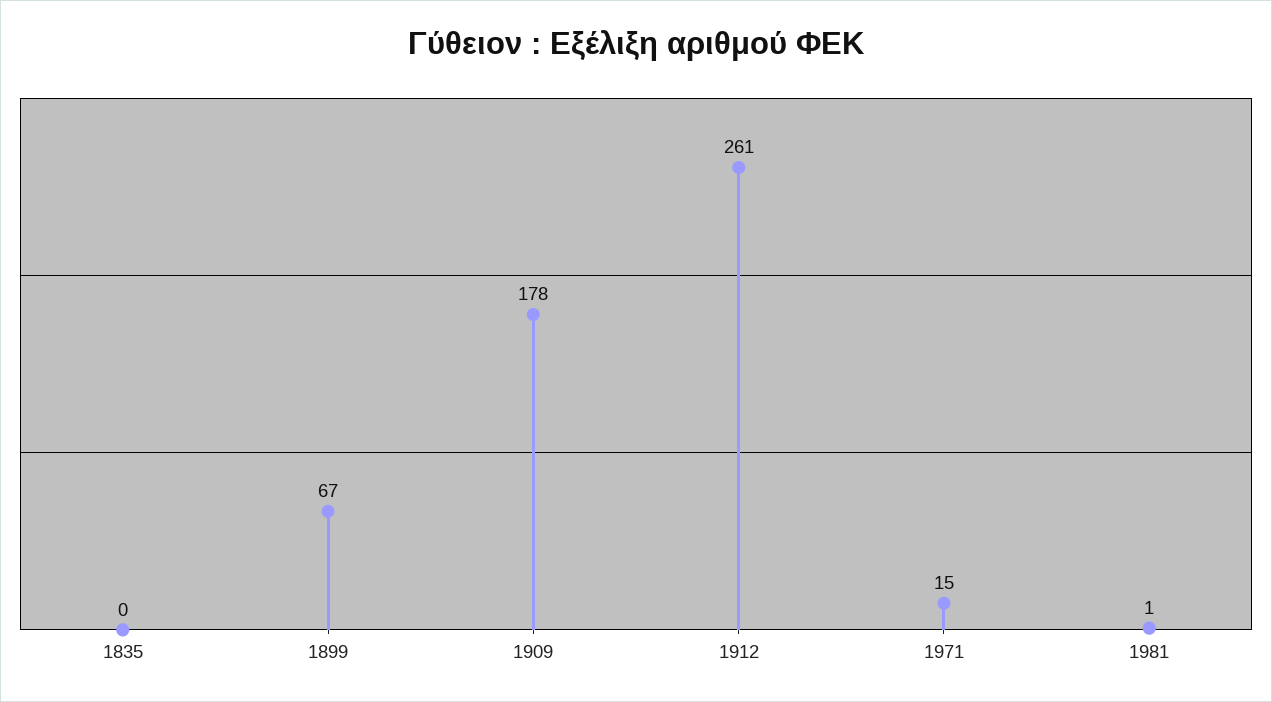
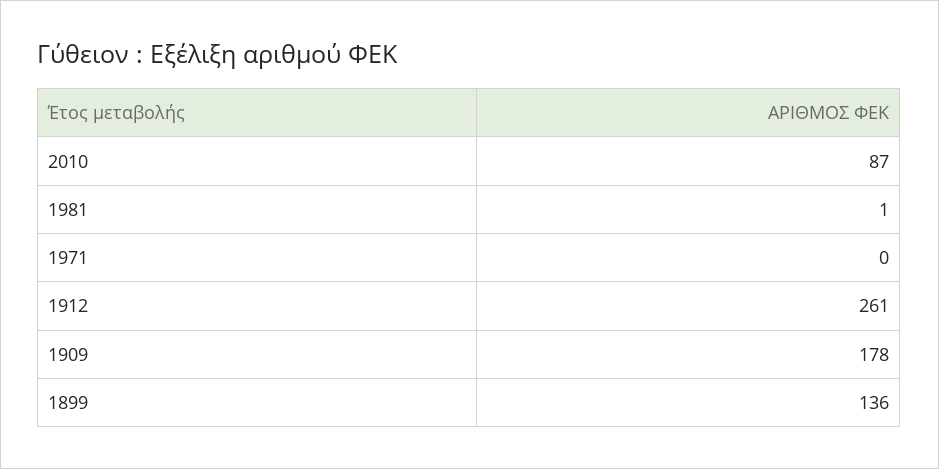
1835: 0 -> none
1899: 67 -> 136
1971: 15 -> 0
2010: none -> 87

